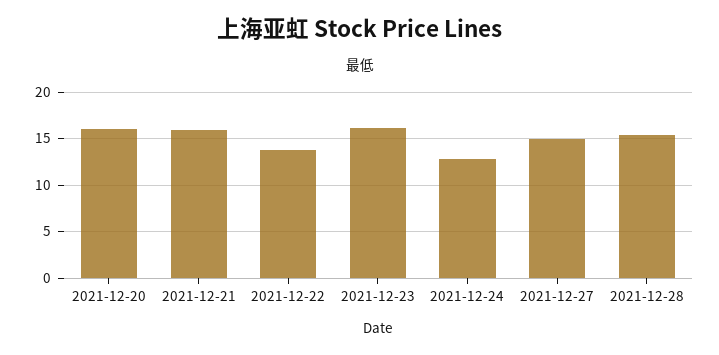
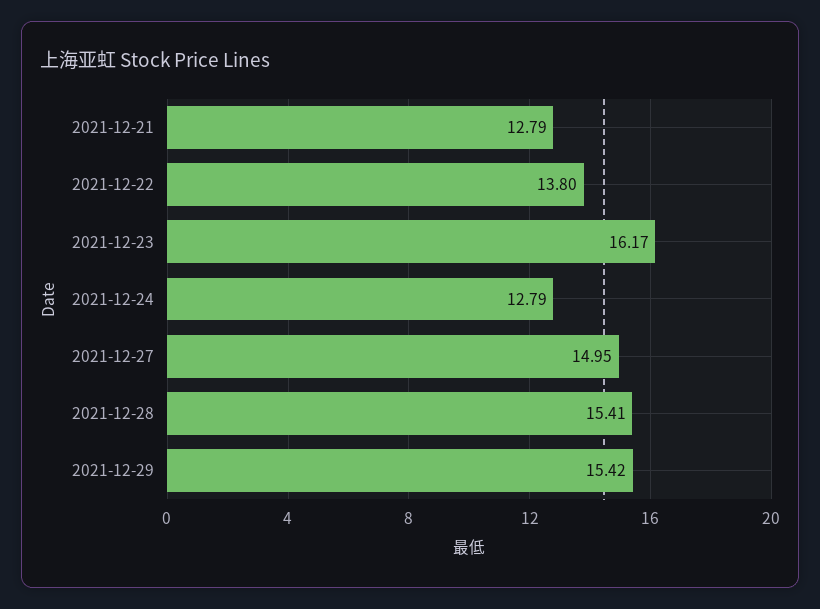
2021-12-20: 16 -> none
2021-12-21: 16 -> 12.79
2021-12-29: none -> 15.42

